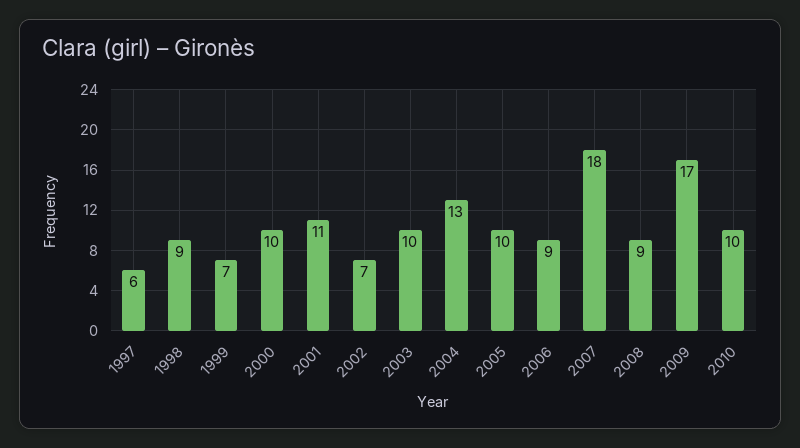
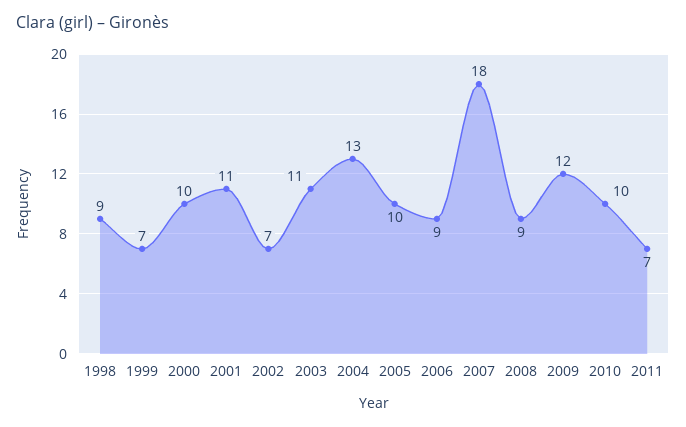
1997: 6 -> none
2003: 10 -> 11
2009: 17 -> 12
2011: none -> 7

